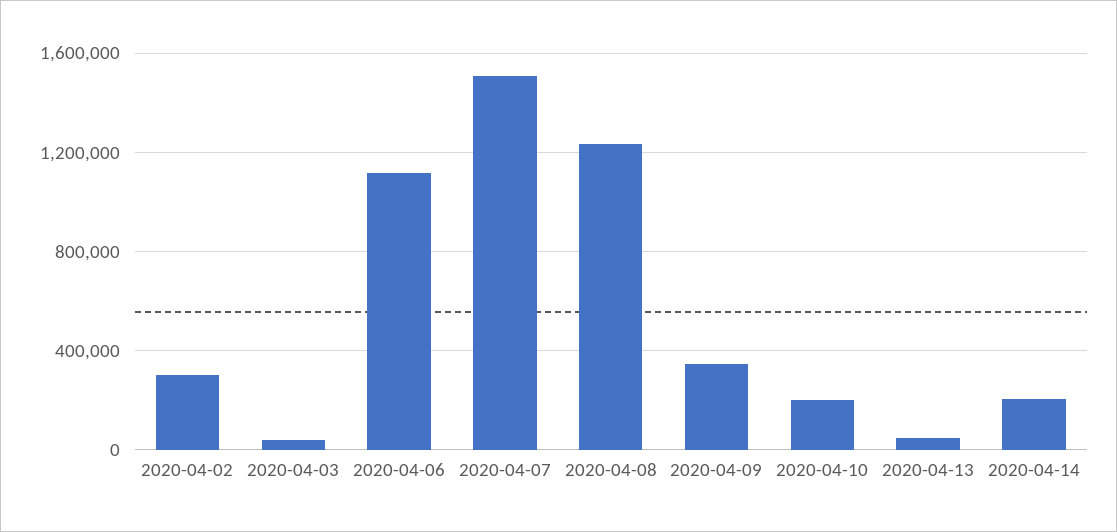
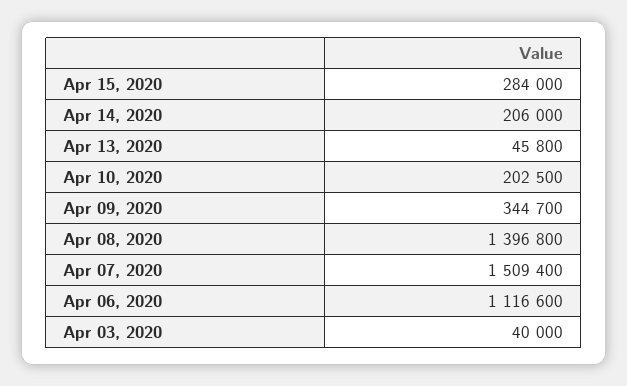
2020-04-02: 300000 -> none
2020-04-08: 1250000 -> 1396800
Apr 15, 2020: none -> 284000

